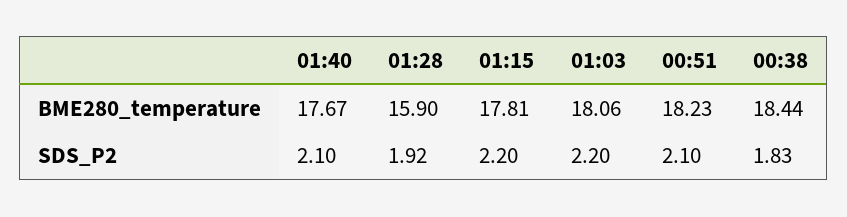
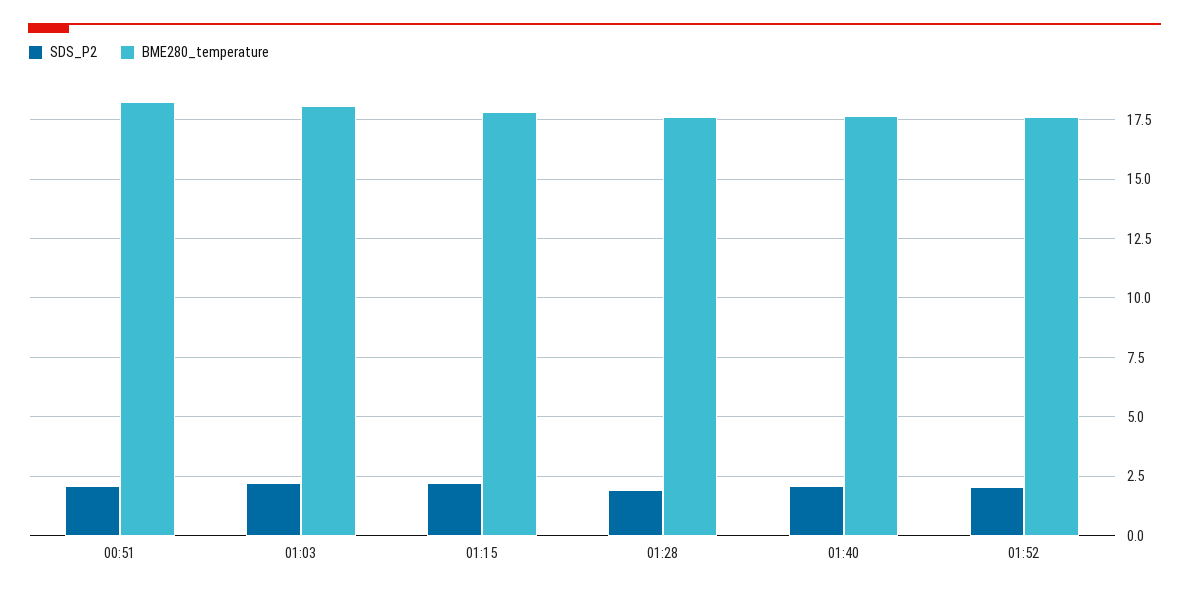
BME280_temperature, 01:28: 15.9 -> 17.5
BME280_temperature, 00:38: 18.44 -> none
SDS_P2, 00:38: 1.83 -> none
SDS_P2, 01:52: none -> 2
BME280_temperature, 01:52: none -> 17.5

